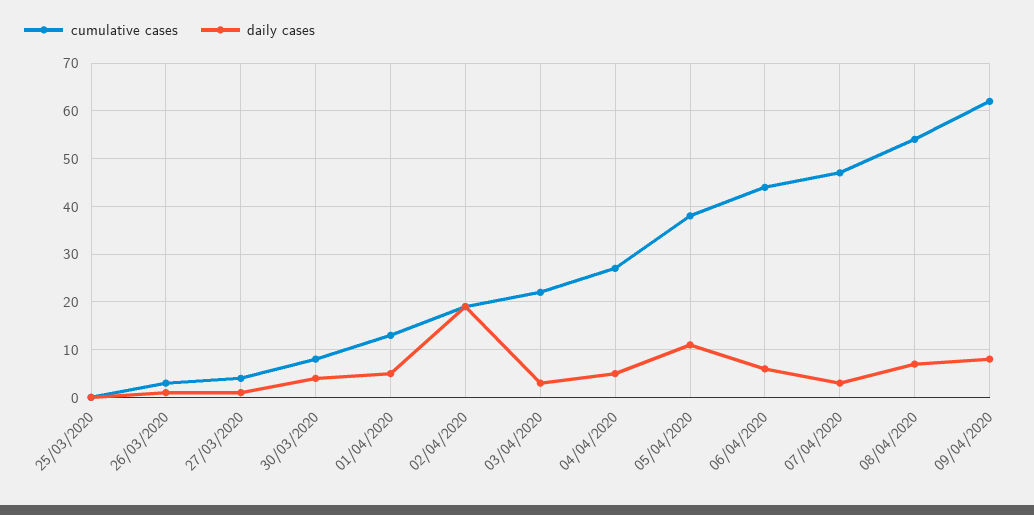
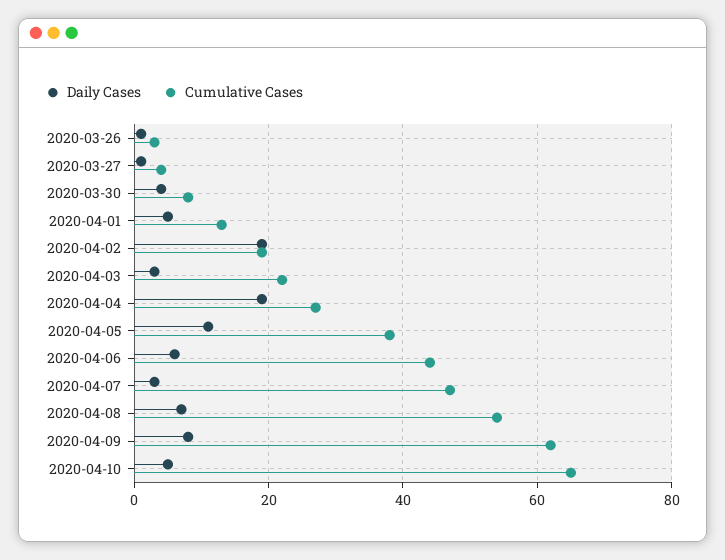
cumulative cases, 25/03/2020: 0 -> none
daily cases, 25/03/2020: 0 -> none
daily cases, 04/04/2020: 5 -> 20
daily cases, 2020-04-10: none -> 5
cumulative cases, 2020-04-10: none -> 65

